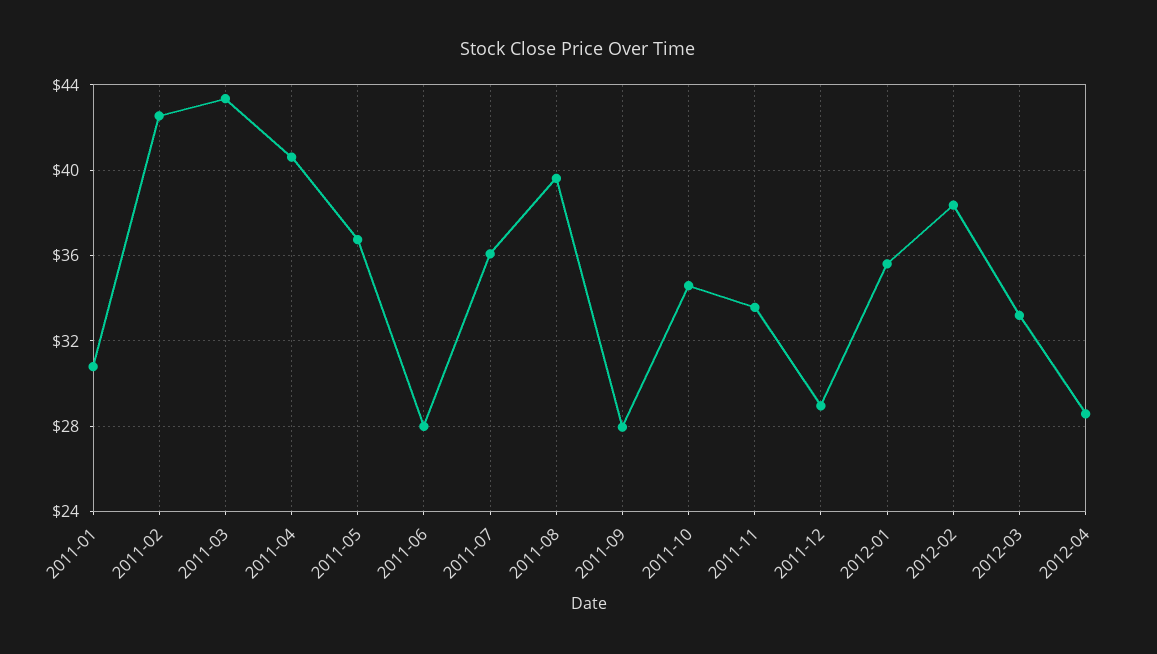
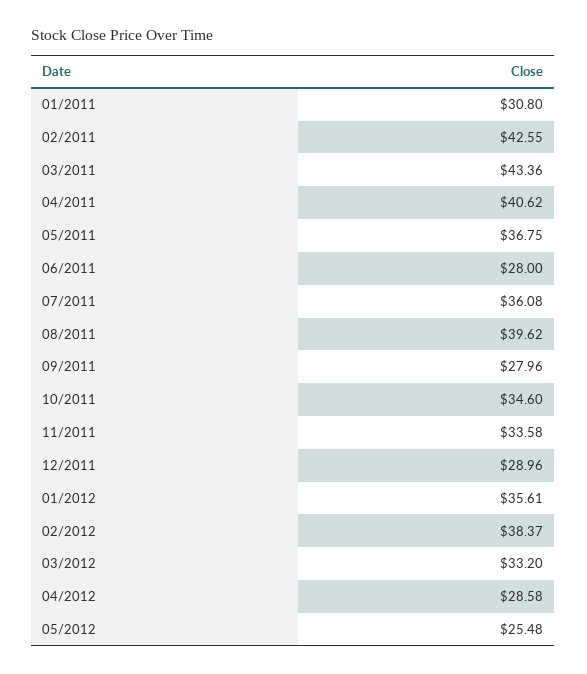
05/2012: none -> 25.48

